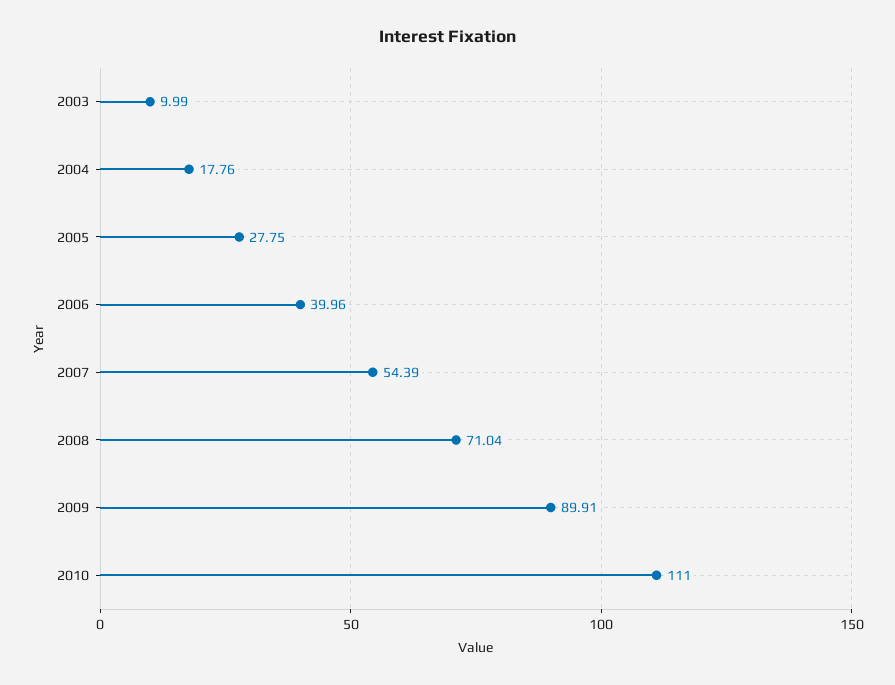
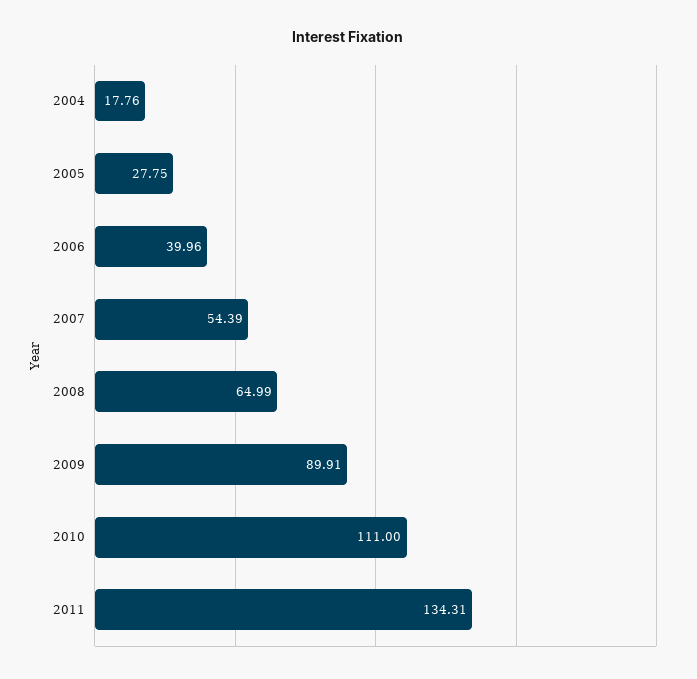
2003: 9.99 -> none
2008: 71.04 -> 64.99
2011: none -> 134.31

